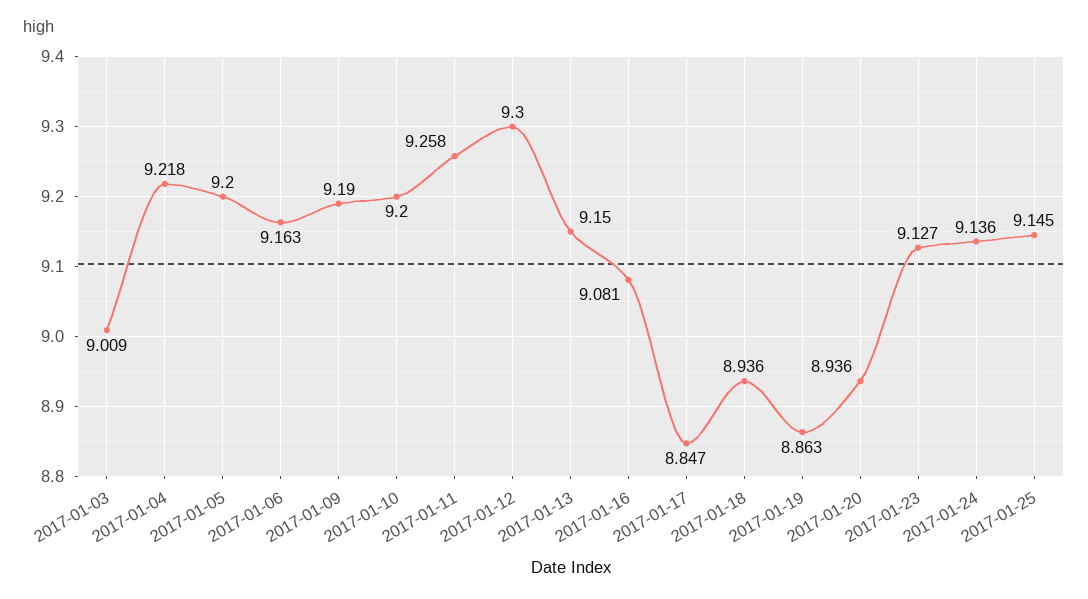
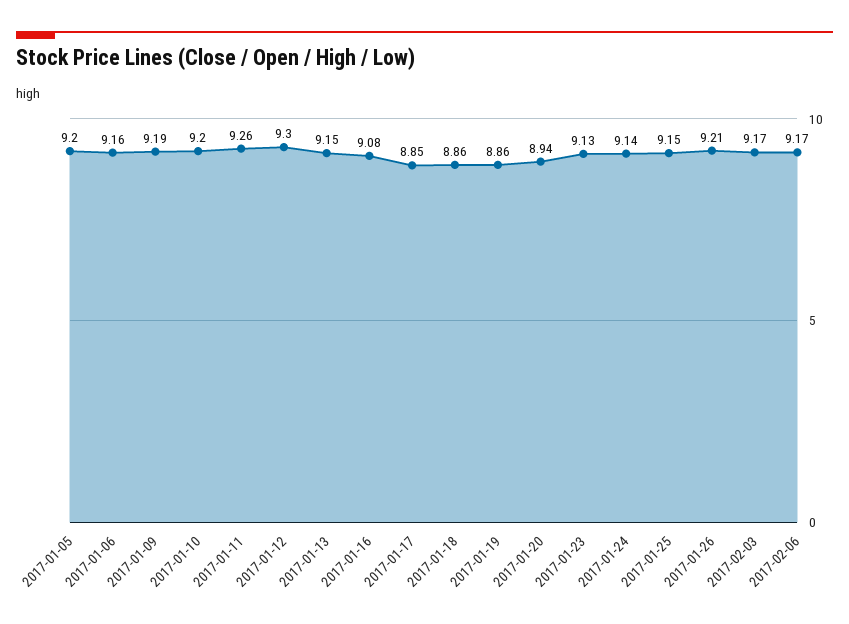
2017-01-03: 9.009 -> none
2017-01-04: 9.218 -> none
2017-01-18: 8.936 -> 8.86
2017-01-26: none -> 9.21
2017-02-03: none -> 9.17
2017-02-06: none -> 9.17

